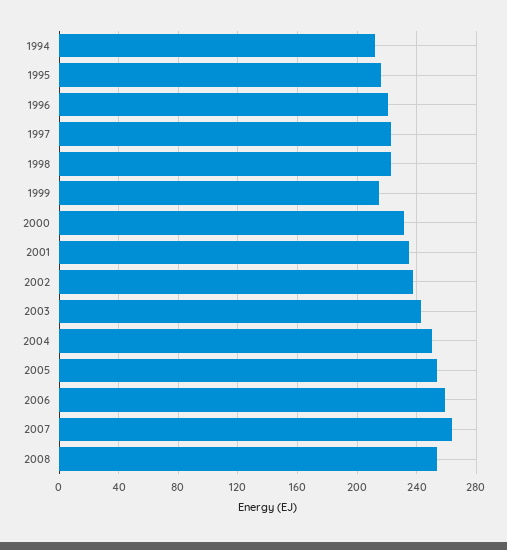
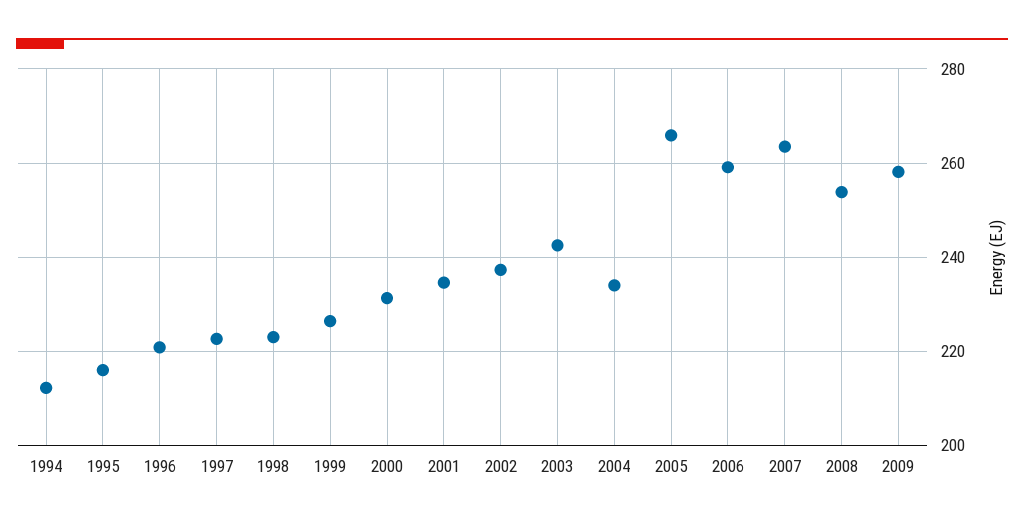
1999: 215 -> 226
2004: 250 -> 234
2005: 255 -> 266
2009: none -> 258

